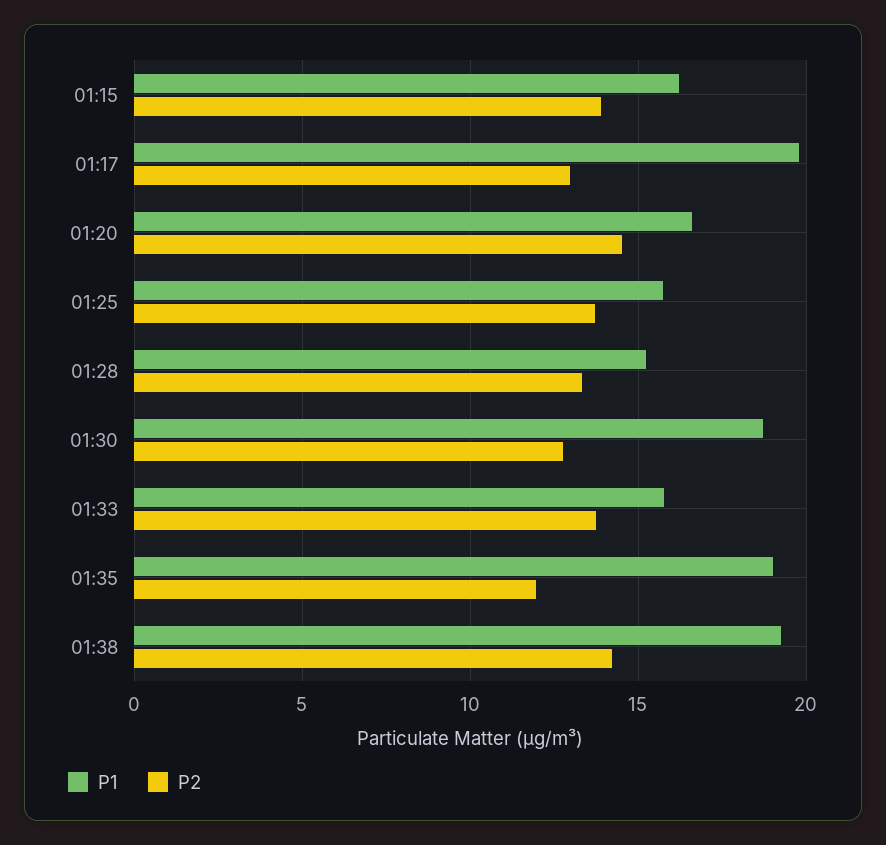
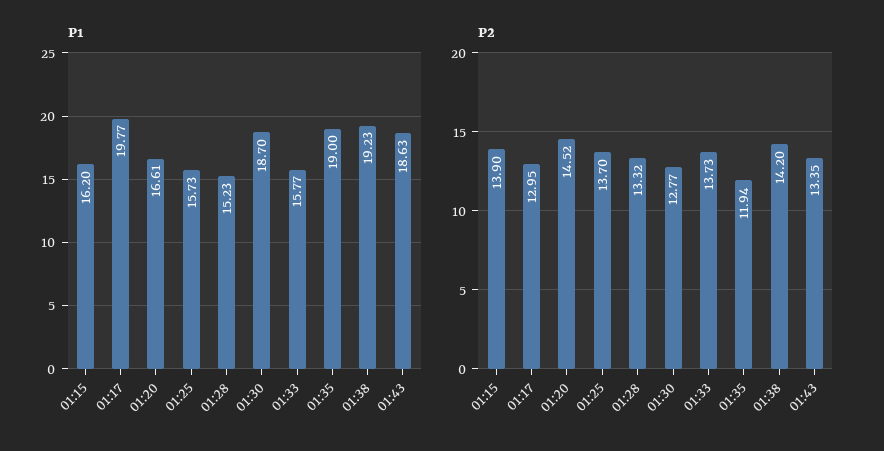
P1, 01:43: none -> 18.63
P2, 01:43: none -> 13.35

